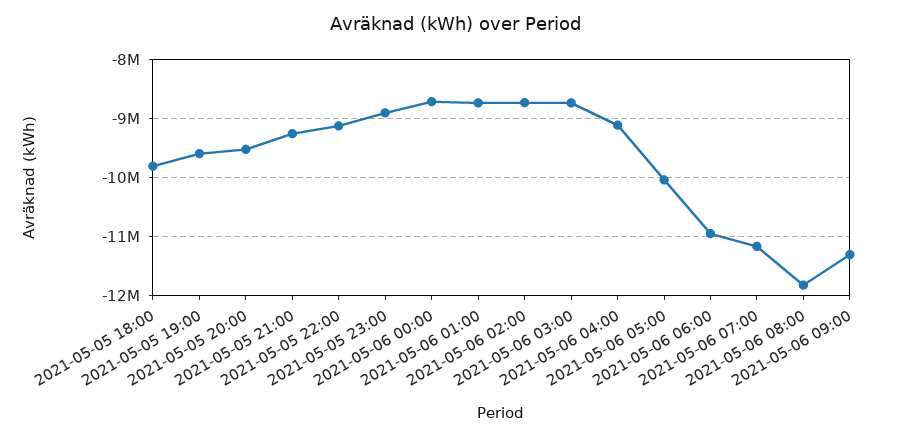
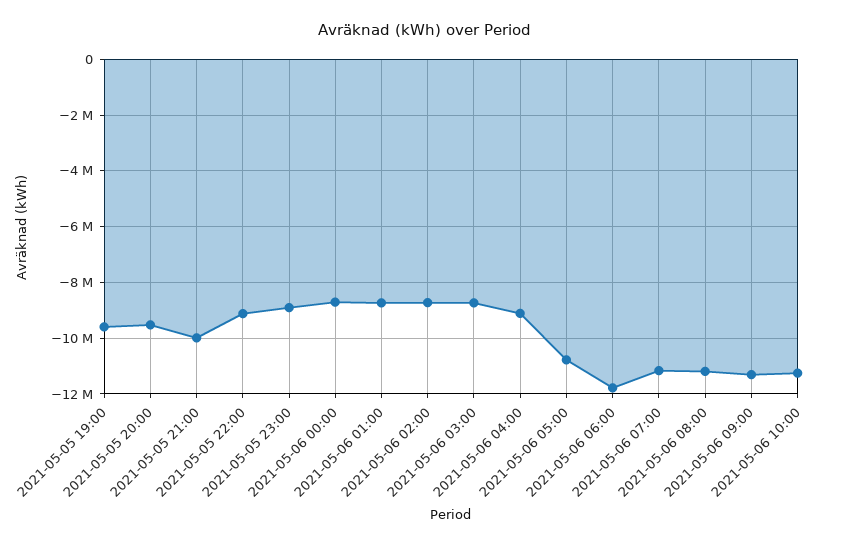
2021-05-05 18:00: -9800000 -> none
2021-05-05 21:00: -9200000 -> -10000000
2021-05-06 05:00: -10000000 -> -10750000
2021-05-06 06:00: -11000000 -> -11750000
2021-05-06 08:00: -11800000 -> -11250000
2021-05-06 10:00: none -> -11250000

